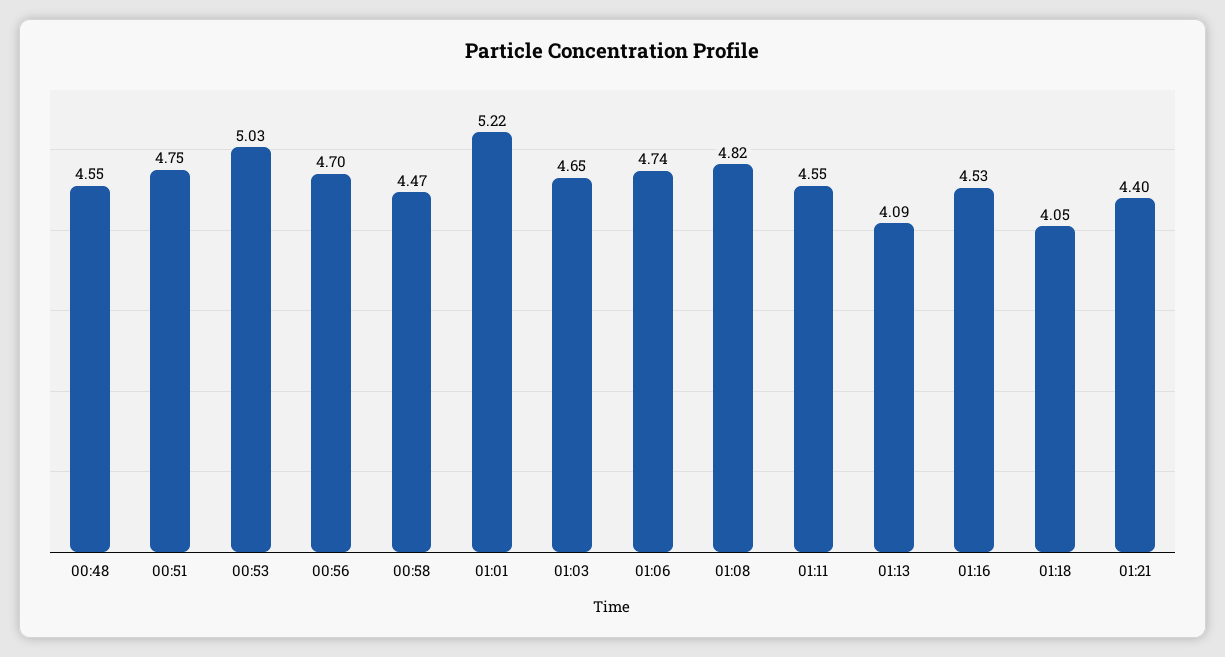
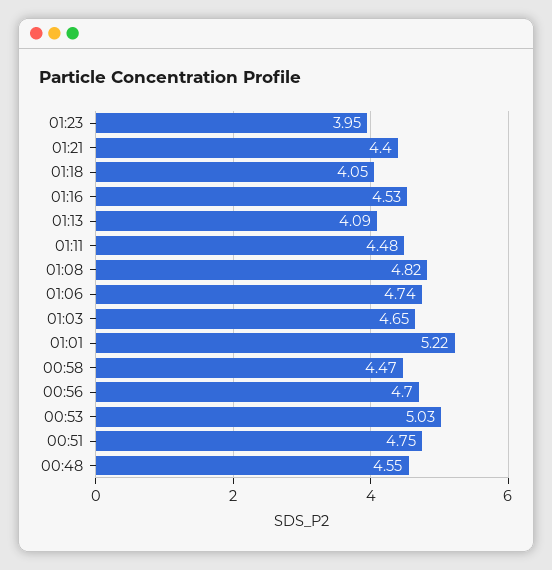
01:11: 4.55 -> 4.48
01:23: none -> 3.95

